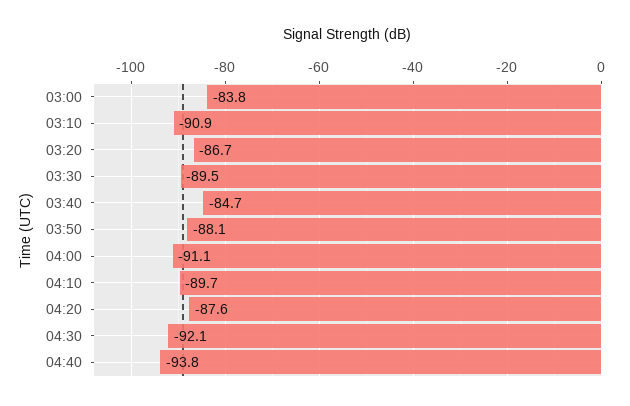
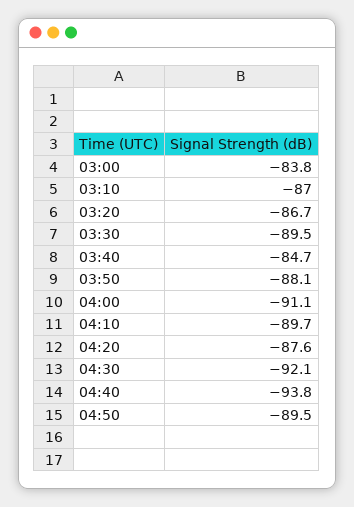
03:10: -90.9 -> -87
04:50: none -> -89.5

